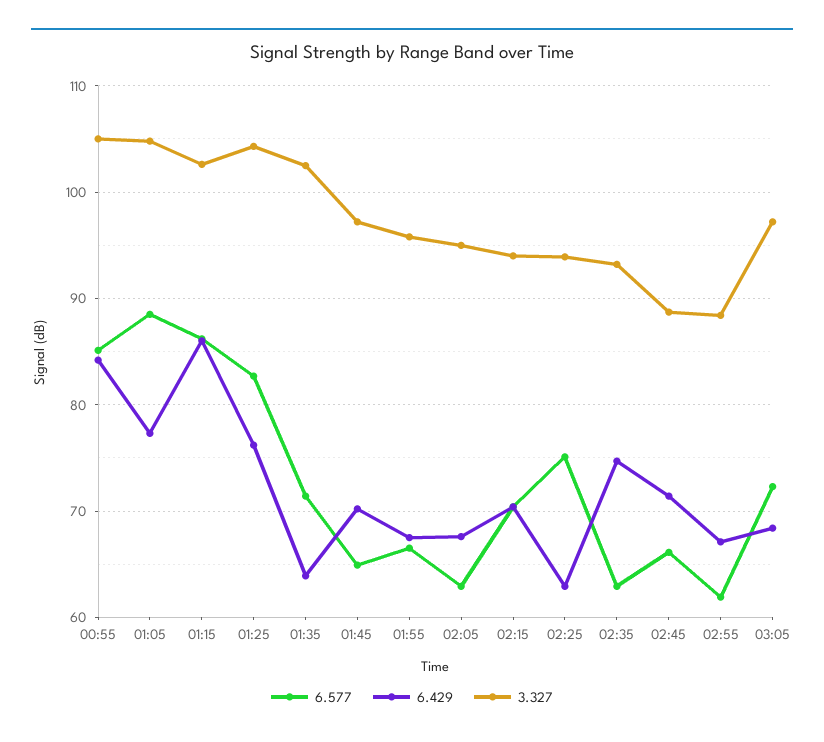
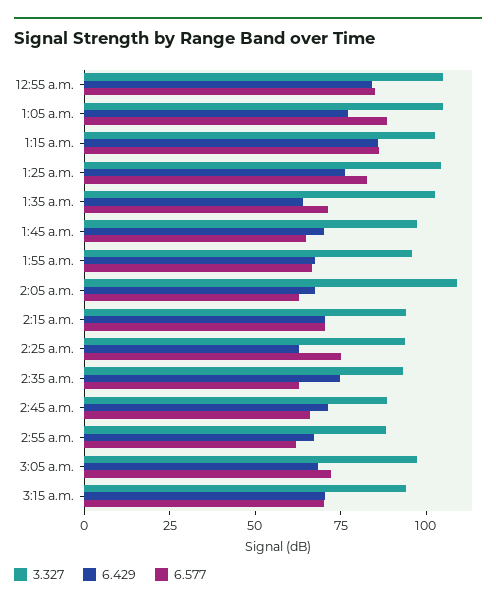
3.327, 02:05: 95 -> 110
3.327, 3:15 a.m.: none -> 95
6.429, 3:15 a.m.: none -> 70
6.577, 3:15 a.m.: none -> 70

